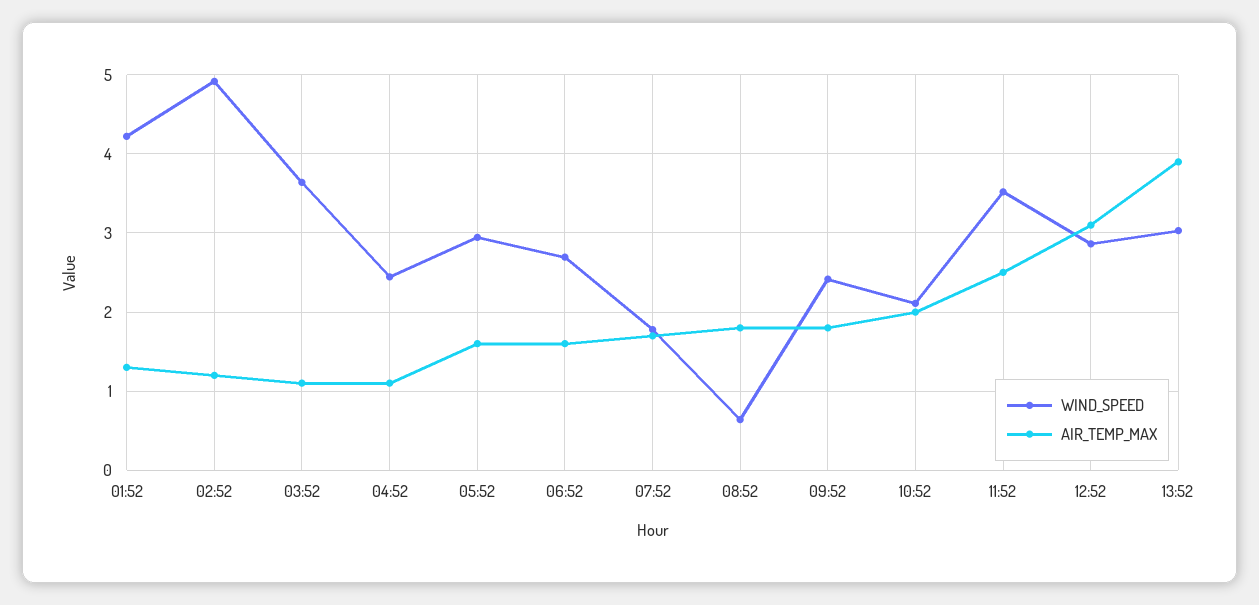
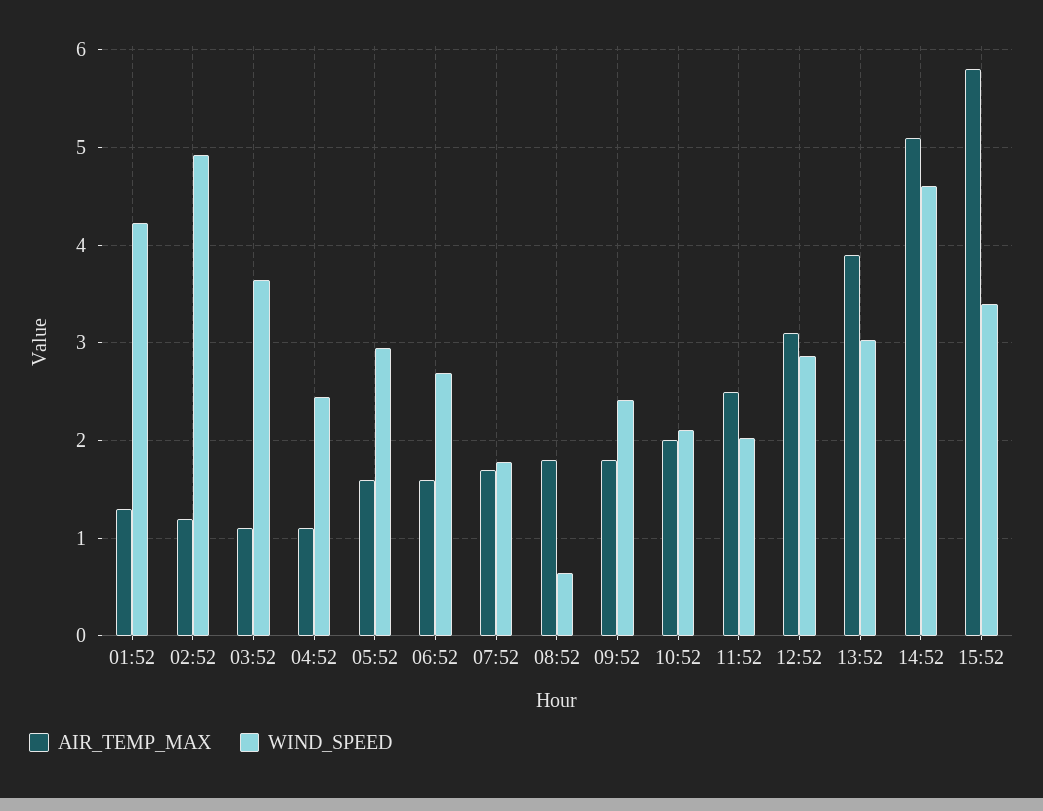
WIND_SPEED, 11:52: 3.5 -> 2
AIR_TEMP_MAX, 14:52: none -> 5.1
WIND_SPEED, 14:52: none -> 4.6
AIR_TEMP_MAX, 15:52: none -> 5.8
WIND_SPEED, 15:52: none -> 3.4

